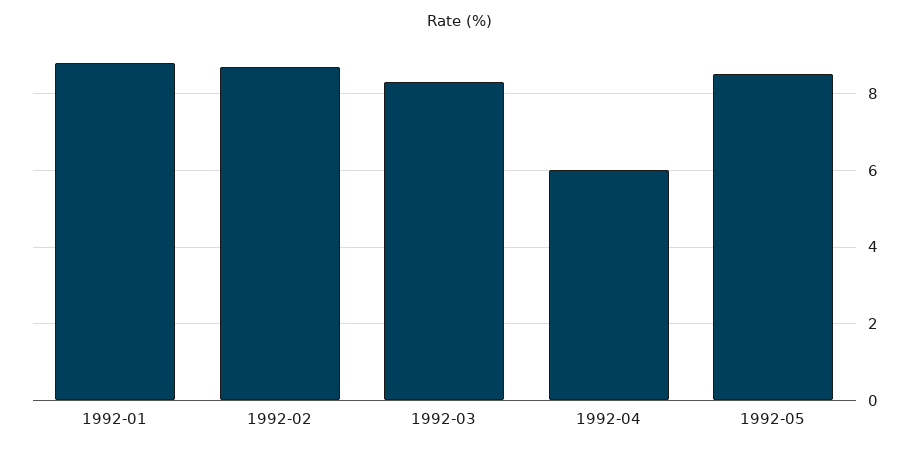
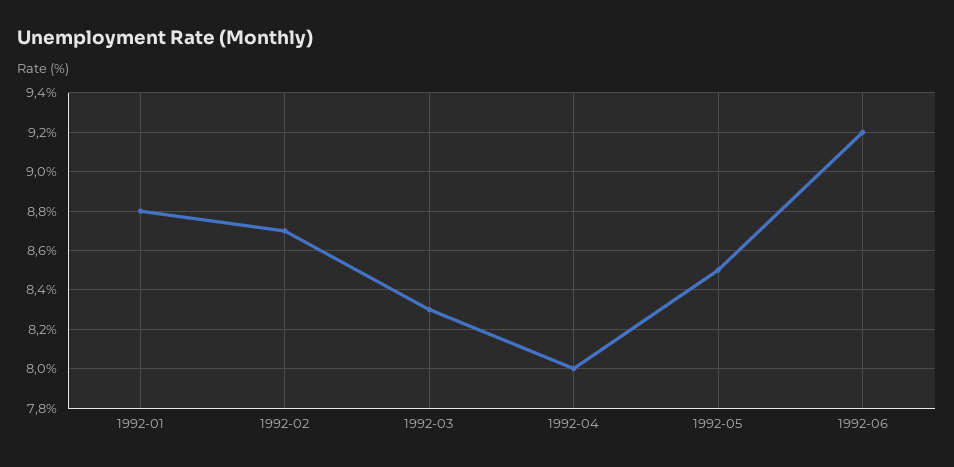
1992-04: 6 -> 8
1992-06: none -> 9.2

